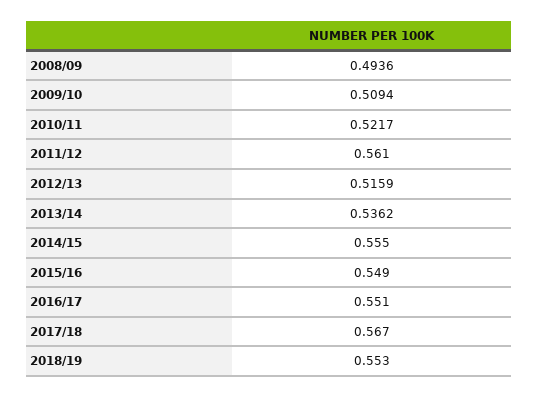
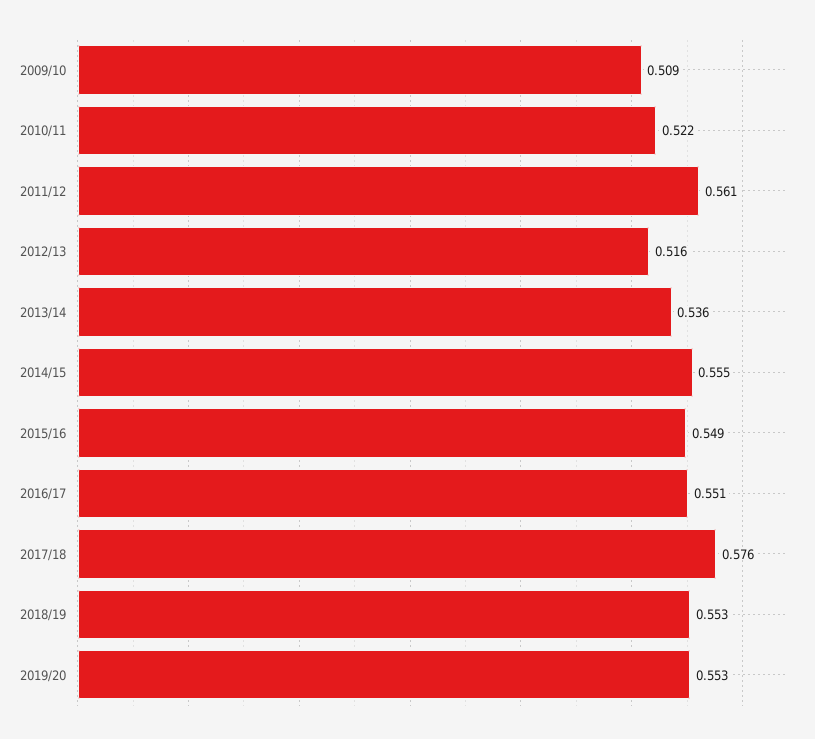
2008/09: 0.4936 -> none
2017/18: 0.567 -> 0.576
2019/20: none -> 0.553

